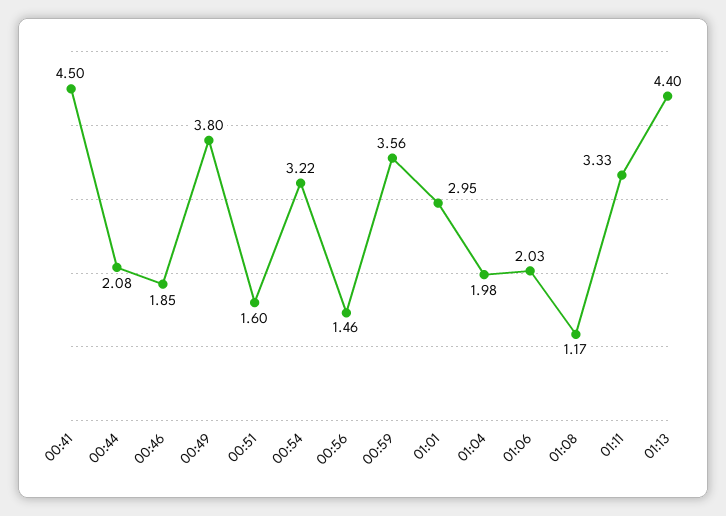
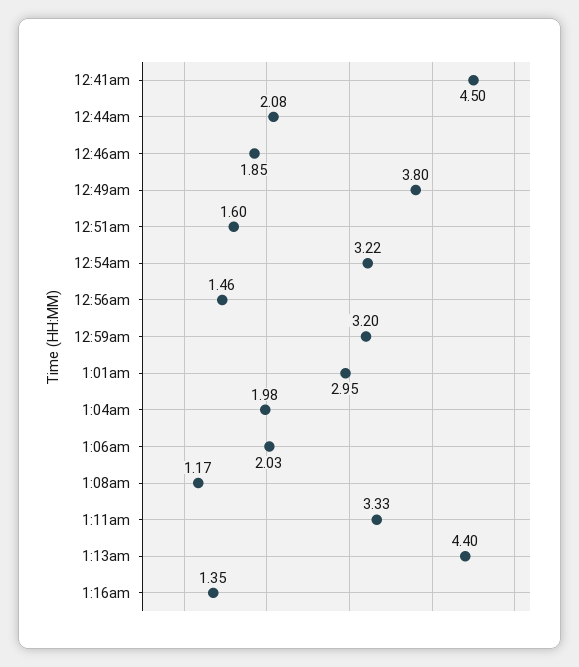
00:59: 3.56 -> 3.2
1:16am: none -> 1.35

